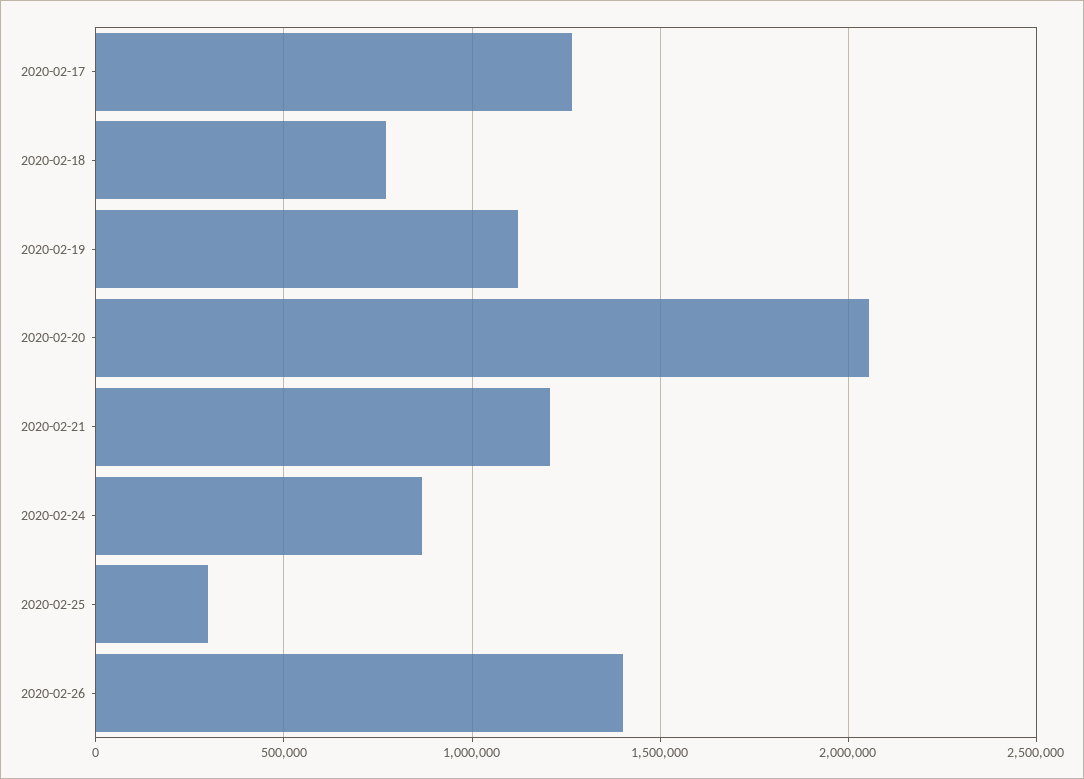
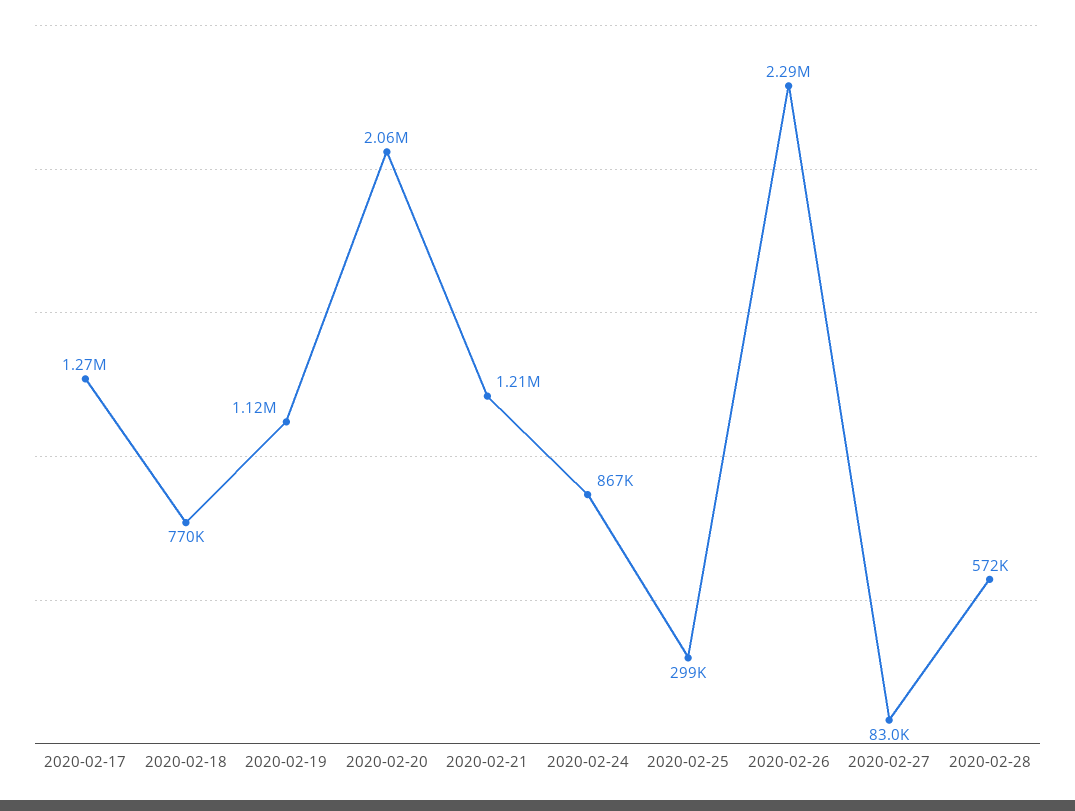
2020-02-26: 1400000 -> 2290000
2020-02-27: none -> 83000
2020-02-28: none -> 572000

